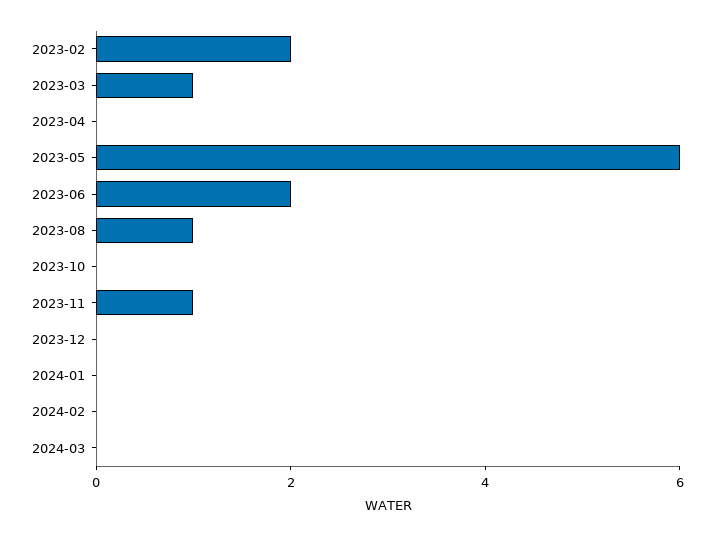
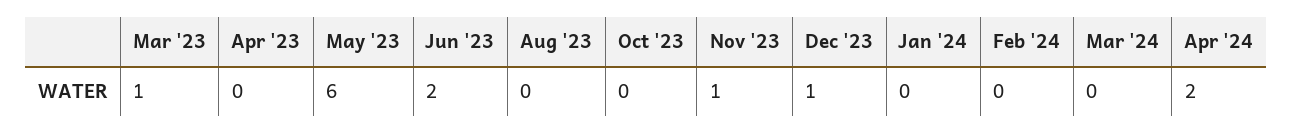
2023-02: 2 -> none
2023-08: 1 -> 0
2023-12: 0 -> 1
Apr '24: none -> 2

